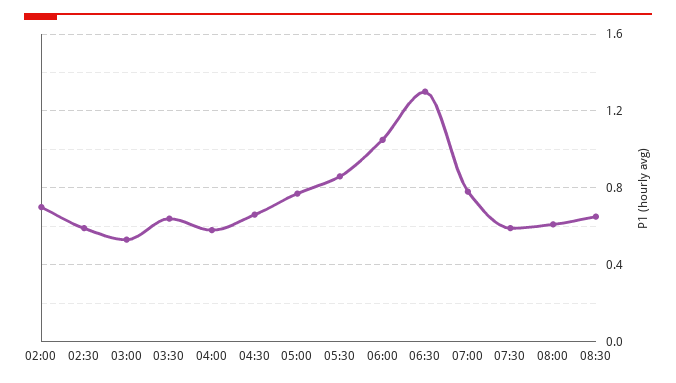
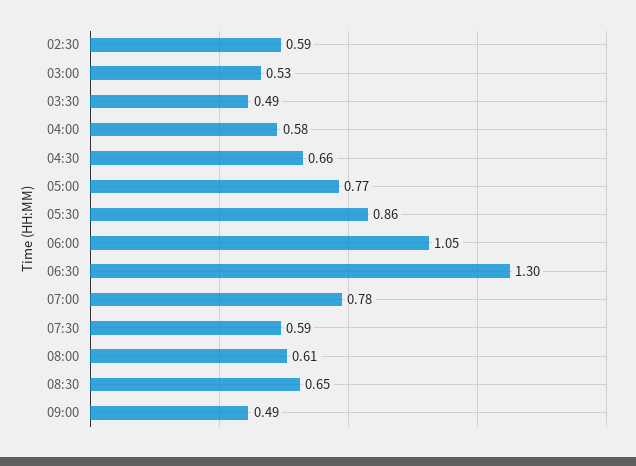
02:00: 0.7 -> none
03:30: 0.65 -> 0.49
09:00: none -> 0.49

